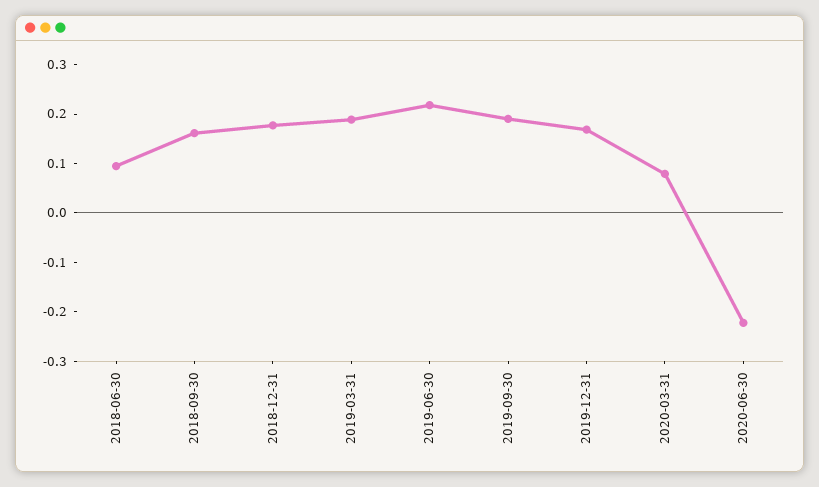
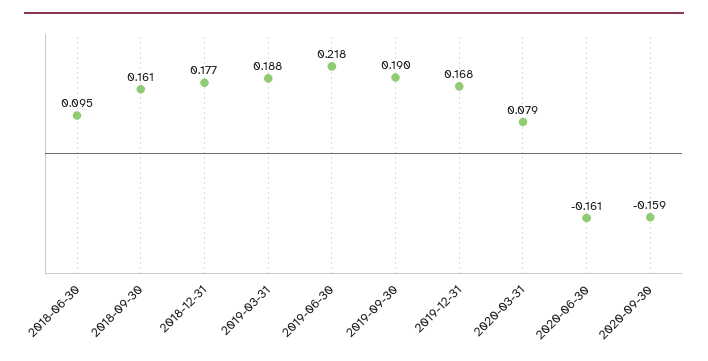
2020-06-30: -0.22 -> -0.161
2020-09-30: none -> -0.159

